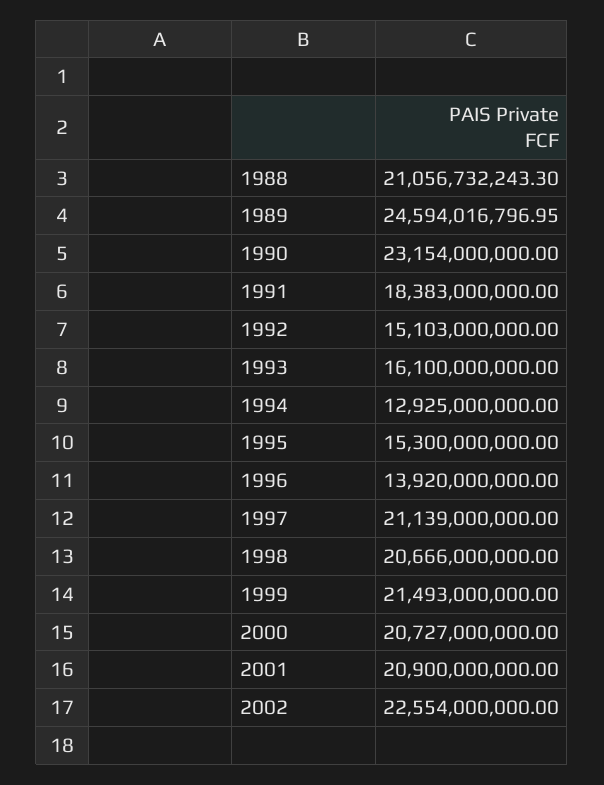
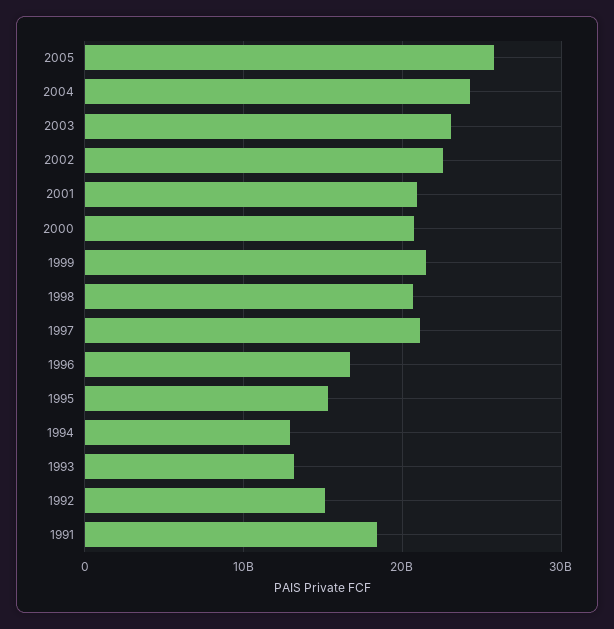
1988: 21056732243.3 -> none
1989: 24594016796.95 -> none
1990: 23154000000 -> none
1993: 16100000000 -> 13000000000
1996: 13920000000 -> 17000000000
2005: none -> 26000000000
2004: none -> 24000000000
2003: none -> 23000000000

